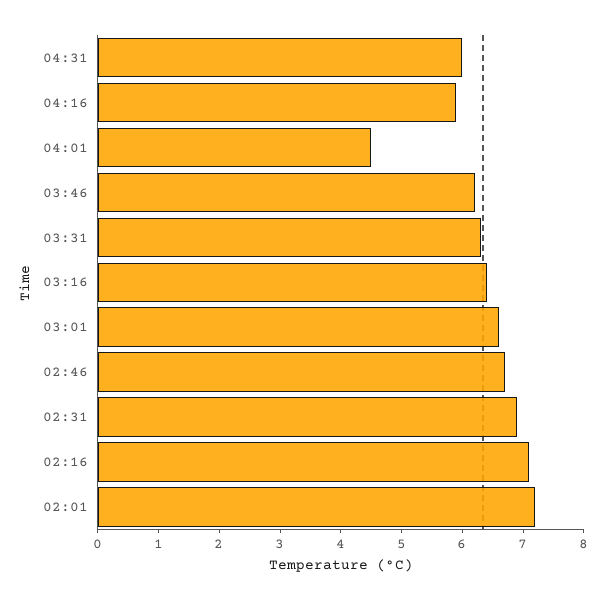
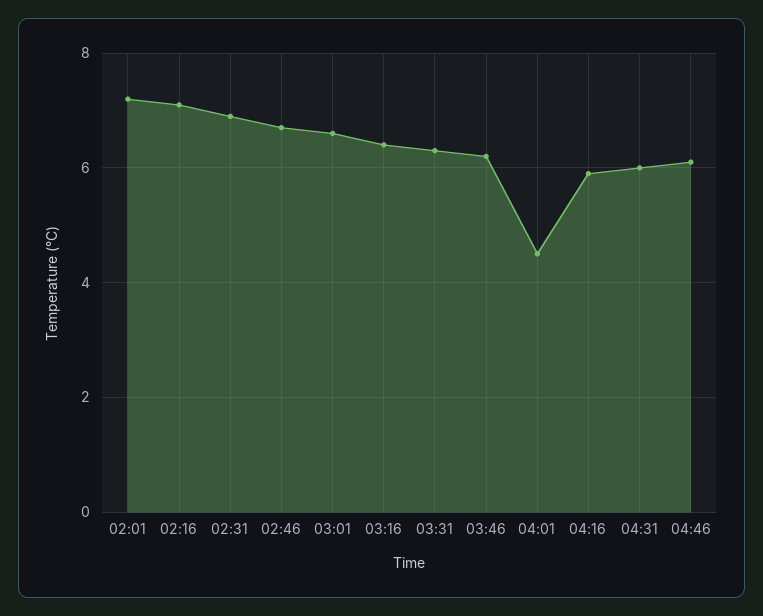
04:46: none -> 6

